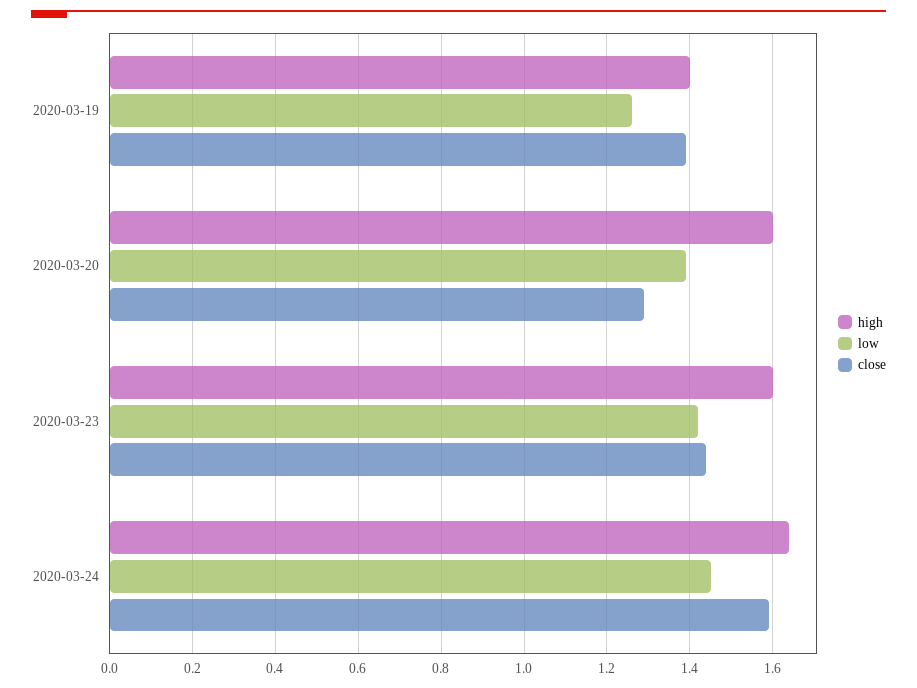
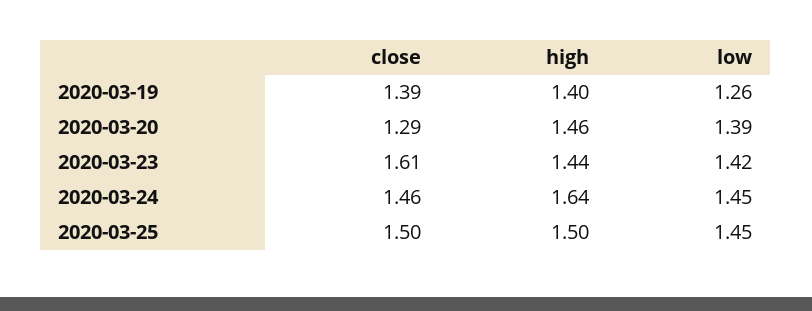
high, 2020-03-20: 1.6 -> 1.46
high, 2020-03-23: 1.6 -> 1.44
close, 2020-03-23: 1.45 -> 1.61
close, 2020-03-24: 1.6 -> 1.46
close, 2020-03-25: none -> 1.5
high, 2020-03-25: none -> 1.5
low, 2020-03-25: none -> 1.45

